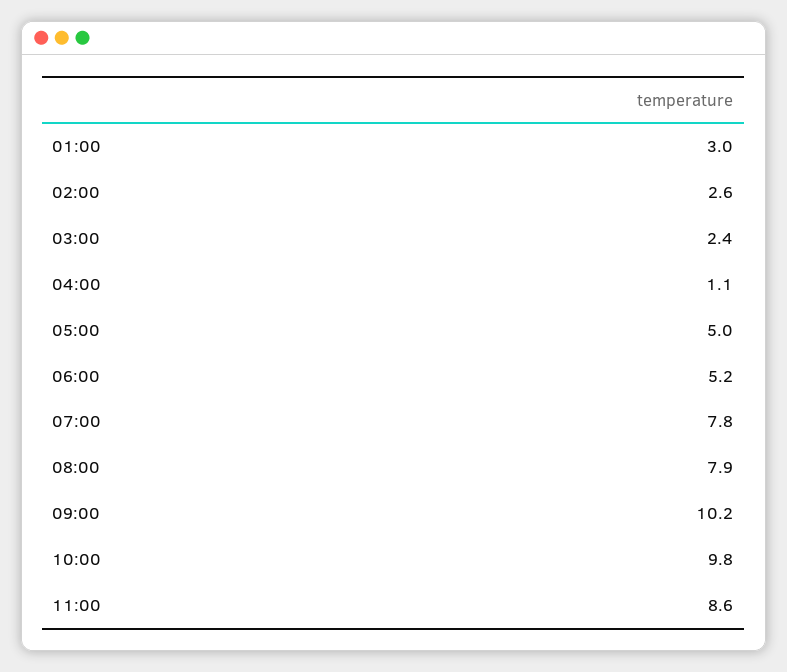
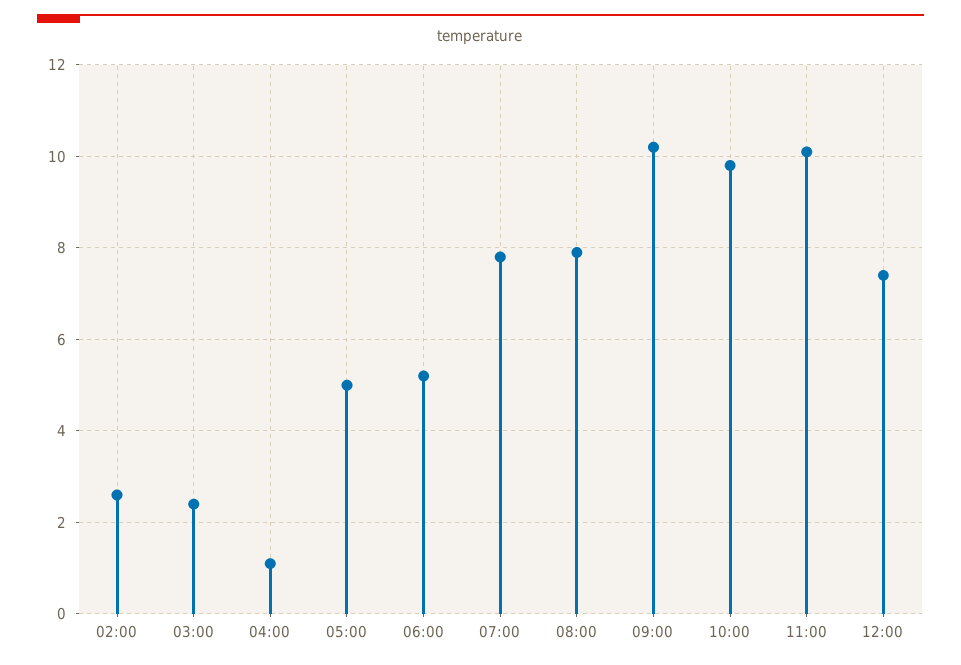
01:00: 3 -> none
11:00: 8.6 -> 10
12:00: none -> 7.5

